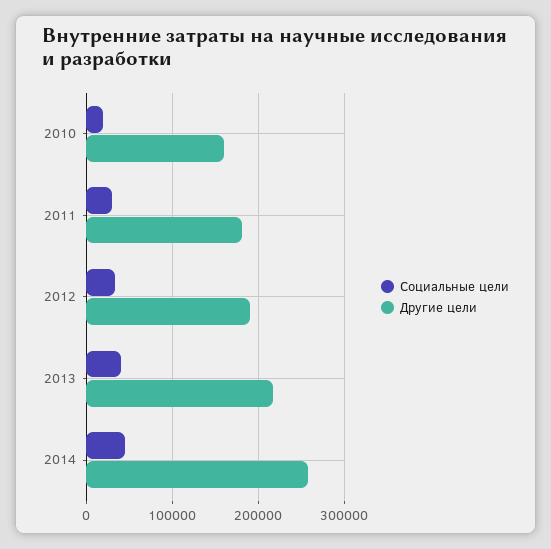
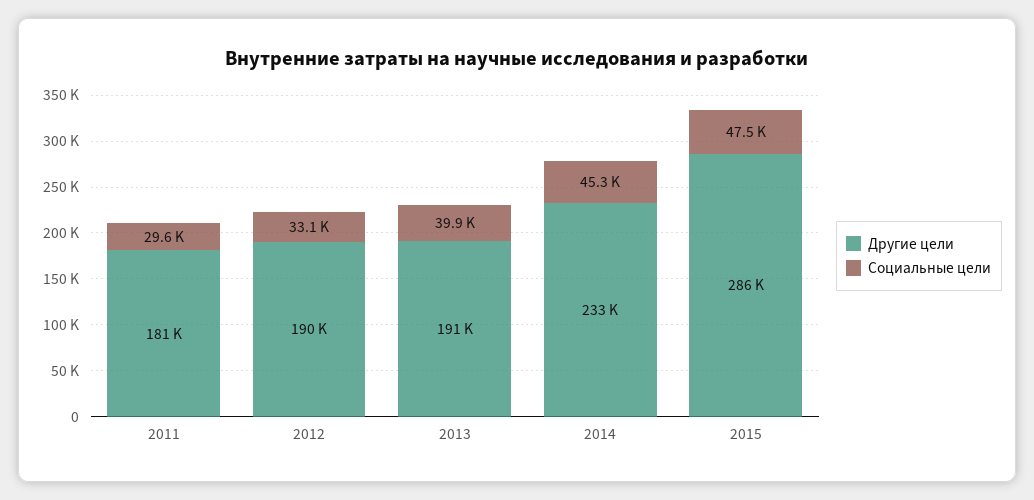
Социальные цели, 2010: 20000 -> none
Другие цели, 2010: 160000 -> none
Другие цели, 2013: 220000 -> 191000
Другие цели, 2014: 260000 -> 233000
Другие цели, 2015: none -> 286000
Социальные цели, 2015: none -> 47500

